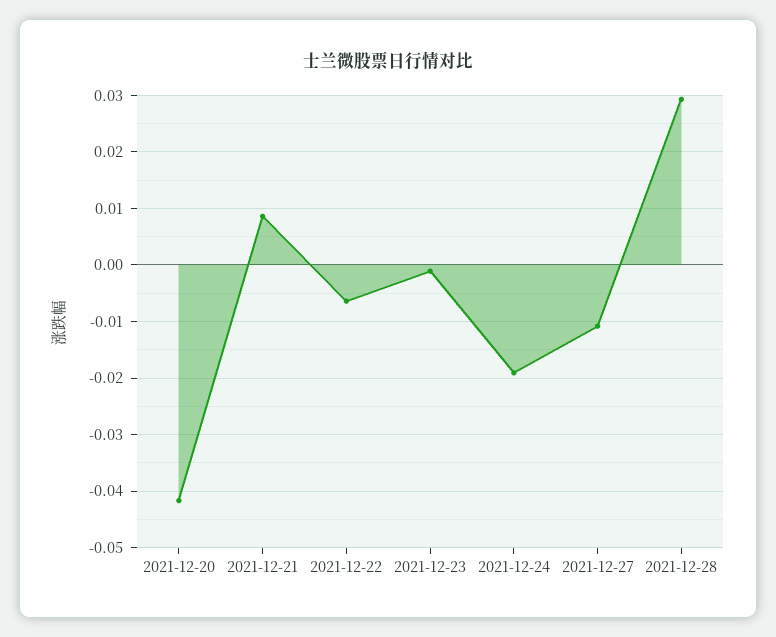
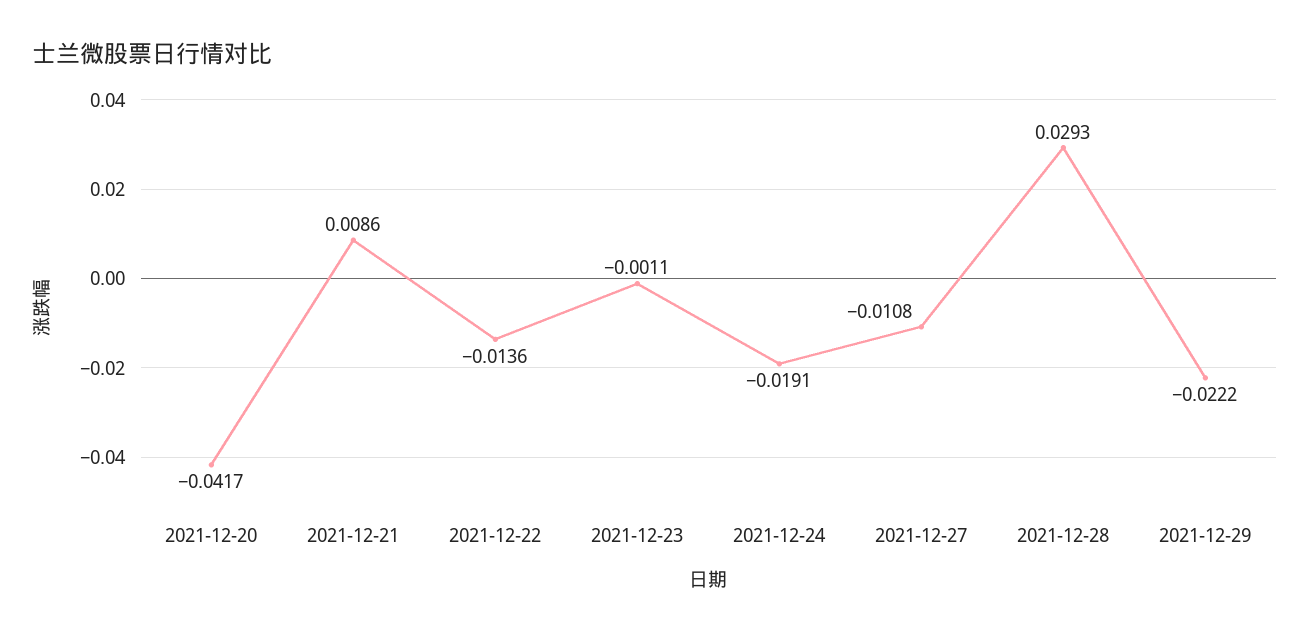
2021-12-22: -0.006 -> -0.0136
2021-12-29: none -> -0.0222

